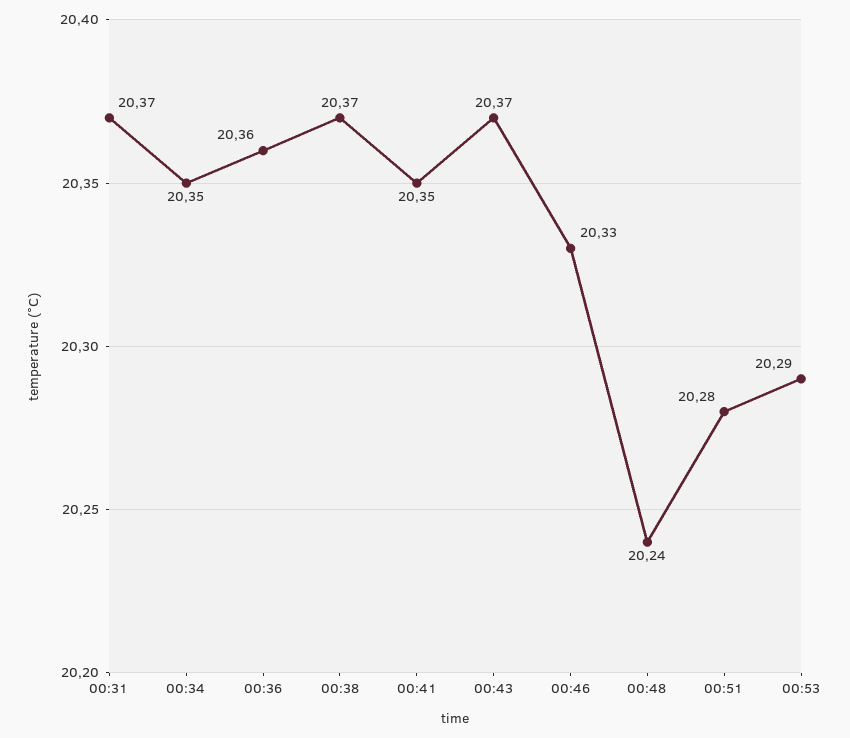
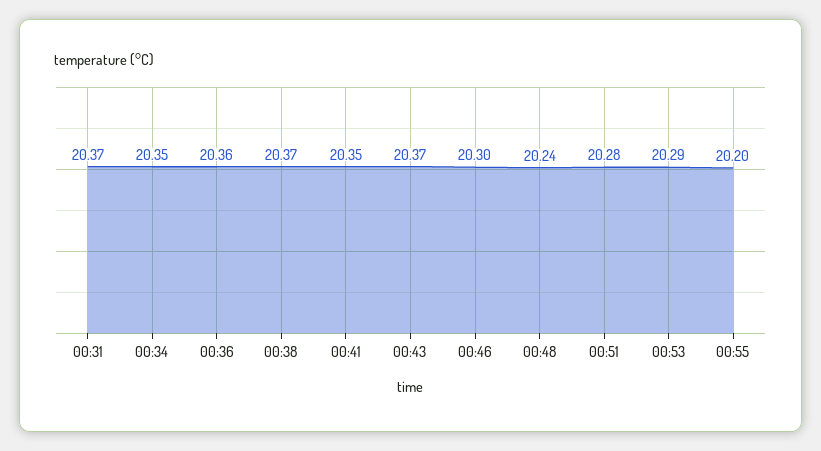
00:46: 20.33 -> 20.3
00:55: none -> 20.2

